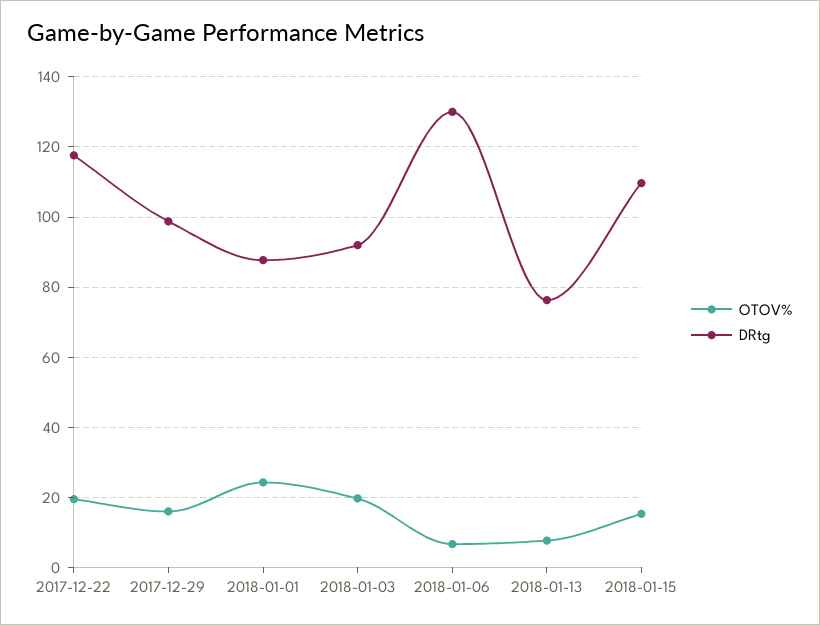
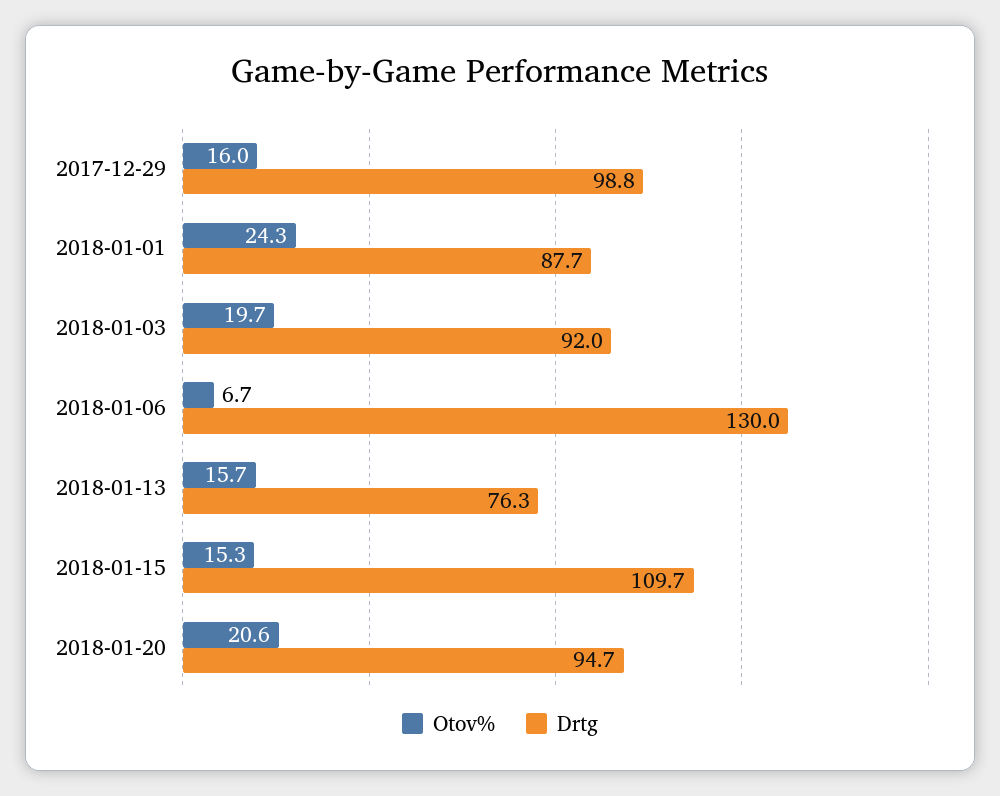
OTOV%, 2017-12-22: 20 -> none
DRtg, 2017-12-22: 118 -> none
OTOV%, 2018-01-13: 8 -> 15.7
OTOV%, 2018-01-20: none -> 20.6
DRtg, 2018-01-20: none -> 94.7

